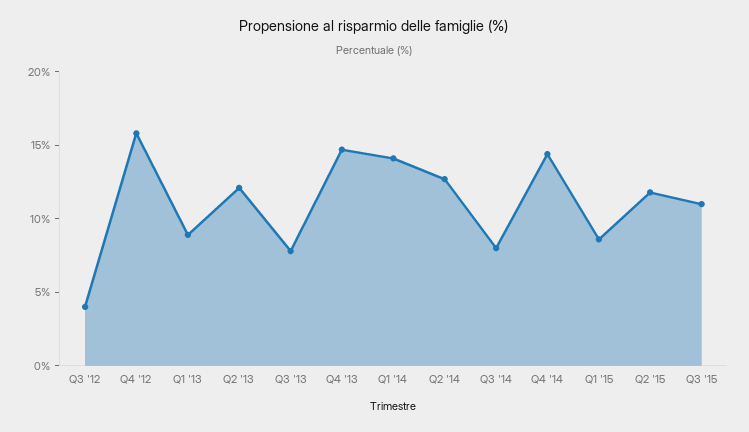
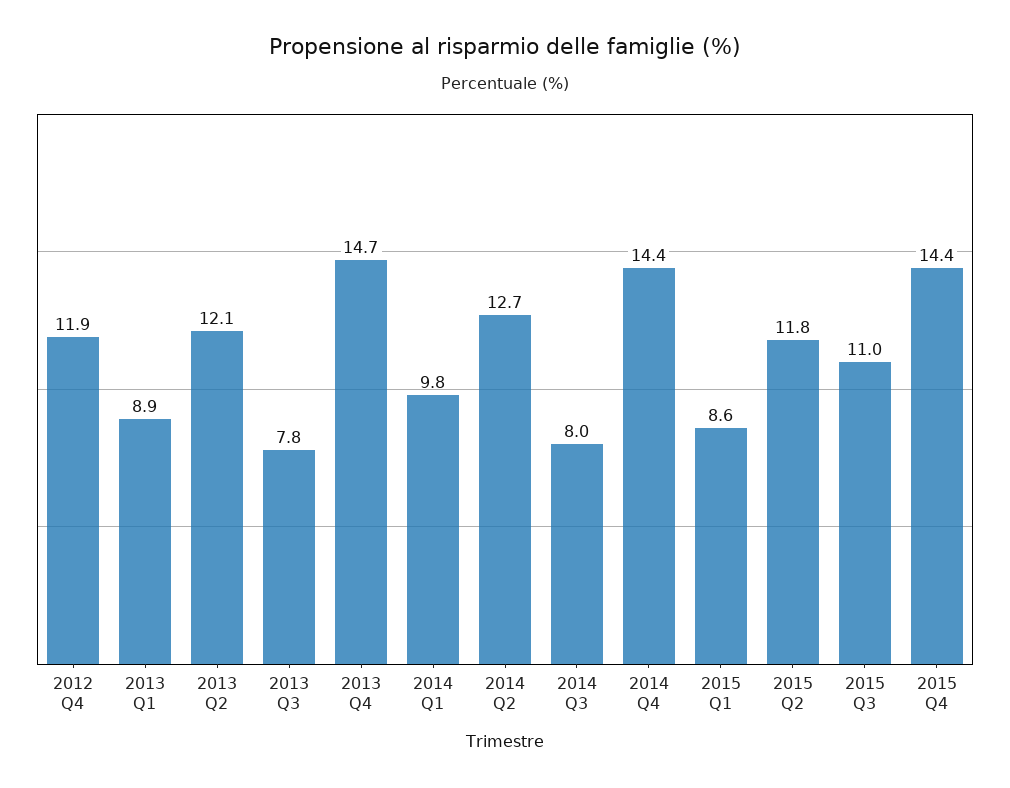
Q3 '12: 4 -> none
Q4 '12: 16 -> 11.9
Q1 '14: 14 -> 9.8
2015 Q4: none -> 14.4

